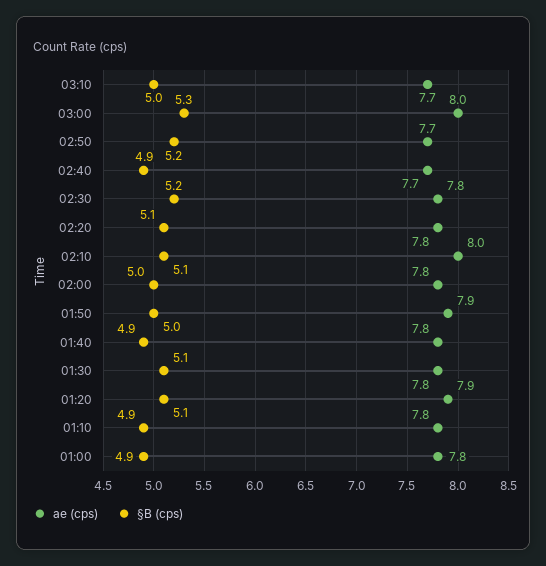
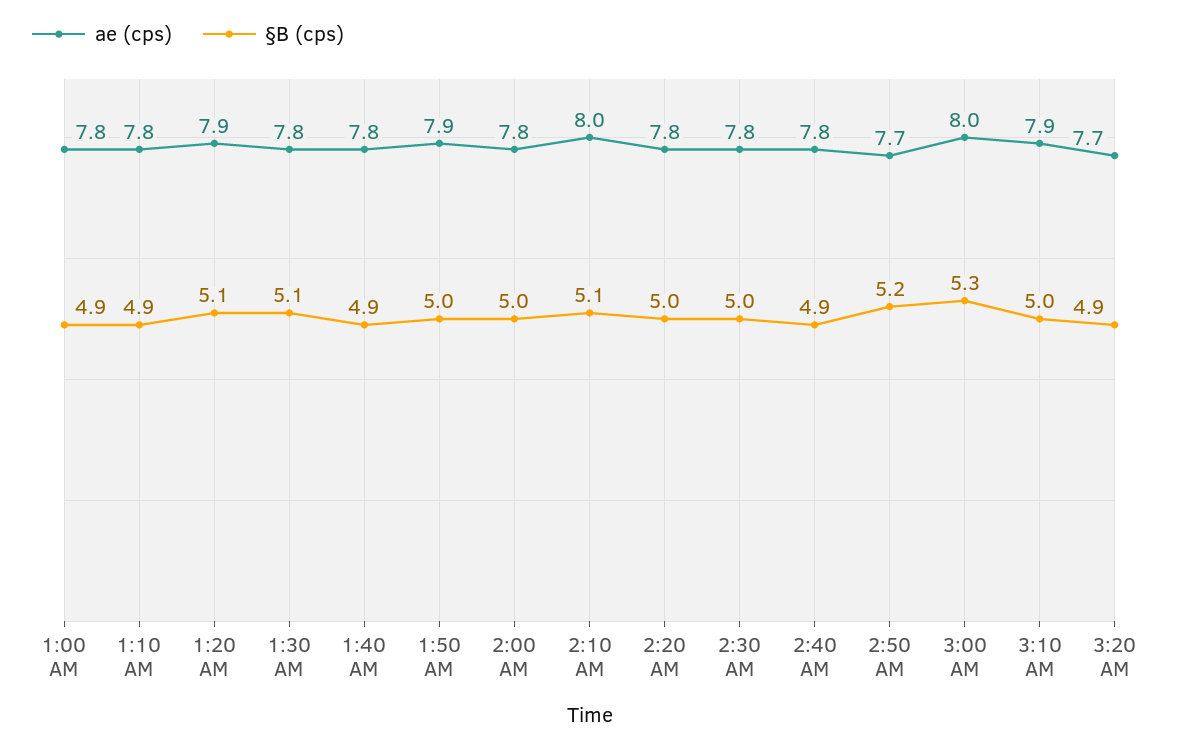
ae (cps), 03:10: 7.7 -> 7.9
ae (cps), 02:40: 7.7 -> 7.8
§B (cps), 02:30: 5.2 -> 5
§B (cps), 02:20: 5.1 -> 5
ae (cps), 3:20 AM: none -> 7.7
§B (cps), 3:20 AM: none -> 4.9

